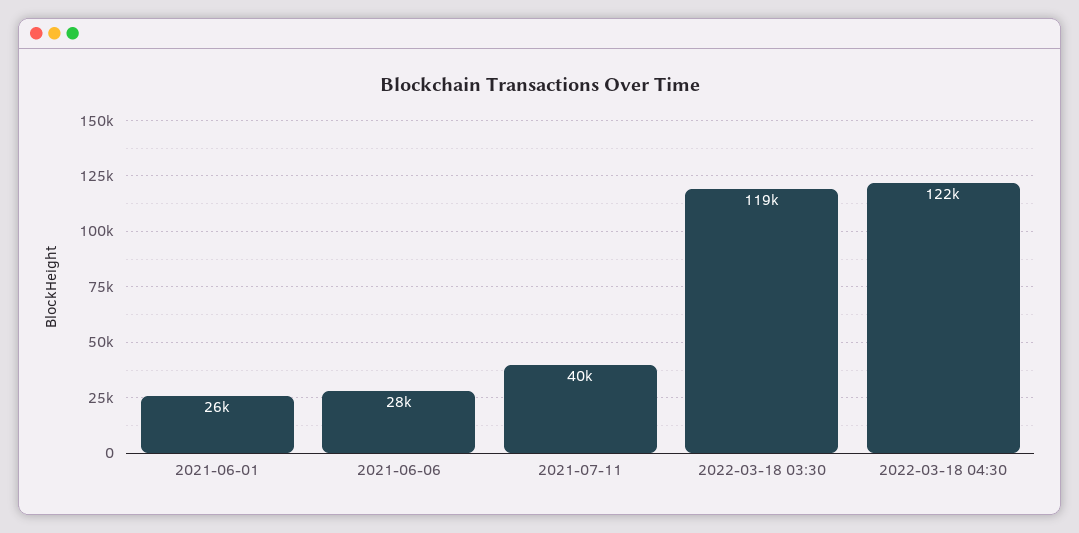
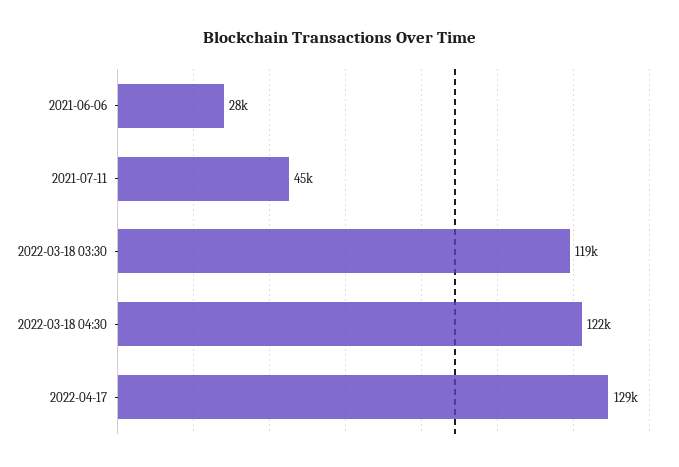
2021-06-01: 26000 -> none
2021-07-11: 40000 -> 45000
2022-04-17: none -> 129000

